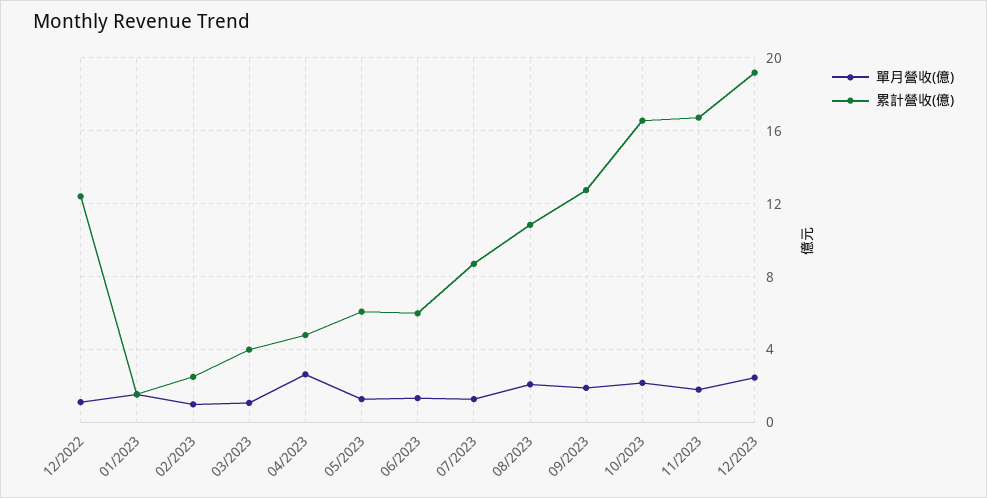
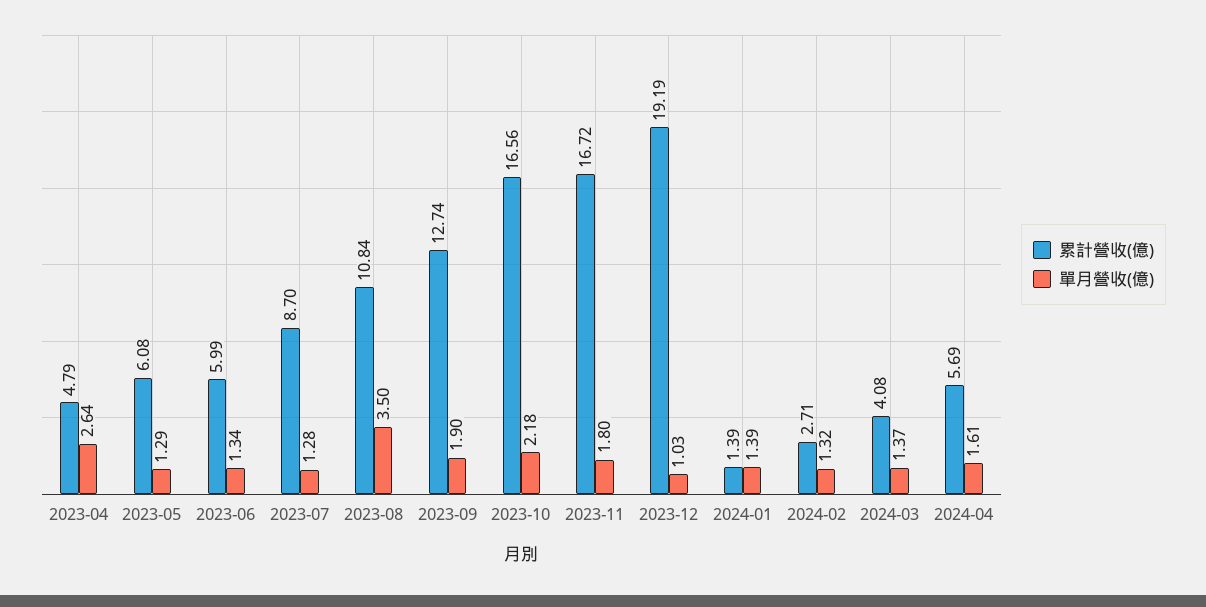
單月營收(億), 12/2022: 1 -> none
累計營收(億), 12/2022: 12.5 -> none
單月營收(億), 01/2023: 1.5 -> none
累計營收(億), 01/2023: 1.5 -> none
單月營收(億), 02/2023: 1 -> none
累計營收(億), 02/2023: 2.5 -> none
單月營收(億), 03/2023: 1 -> none
累計營收(億), 03/2023: 4 -> none
單月營收(億), 08/2023: 2 -> 3.5
單月營收(億), 12/2023: 2.5 -> 1.03
累計營收(億), 2024-01: none -> 1.39
單月營收(億), 2024-01: none -> 1.39
累計營收(億), 2024-02: none -> 2.71
單月營收(億), 2024-02: none -> 1.32
累計營收(億), 2024-03: none -> 4.08
單月營收(億), 2024-03: none -> 1.37
累計營收(億), 2024-04: none -> 5.69
單月營收(億), 2024-04: none -> 1.61

